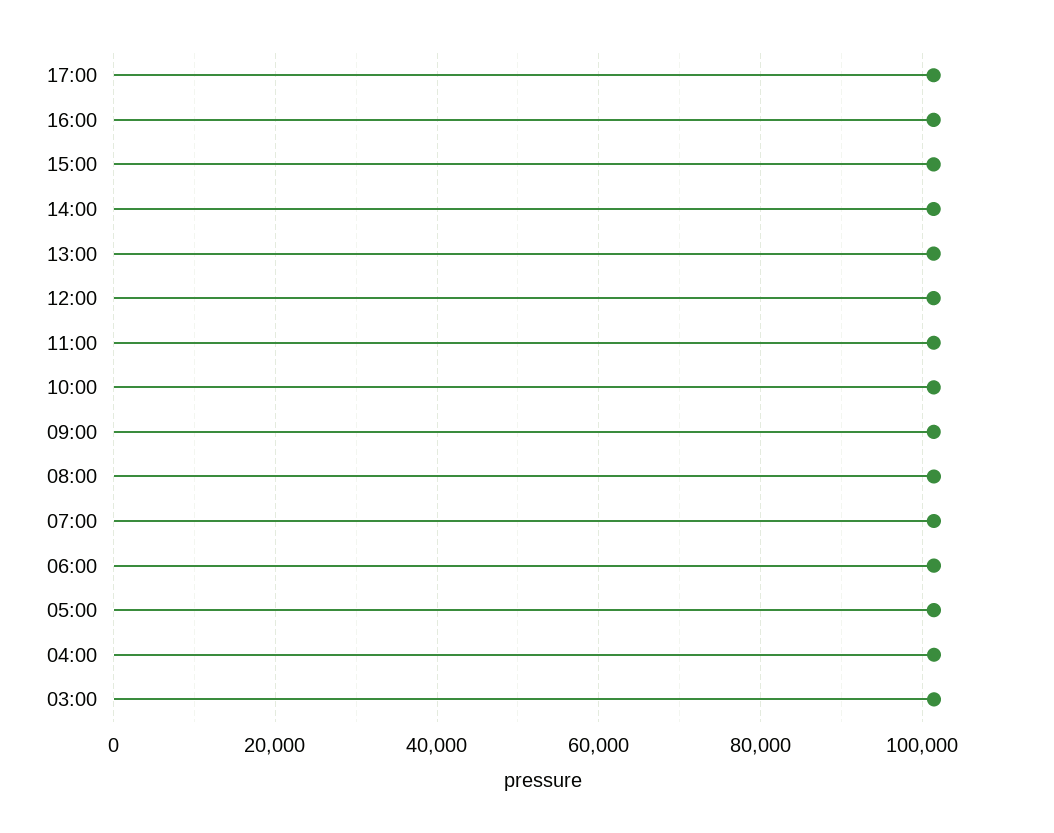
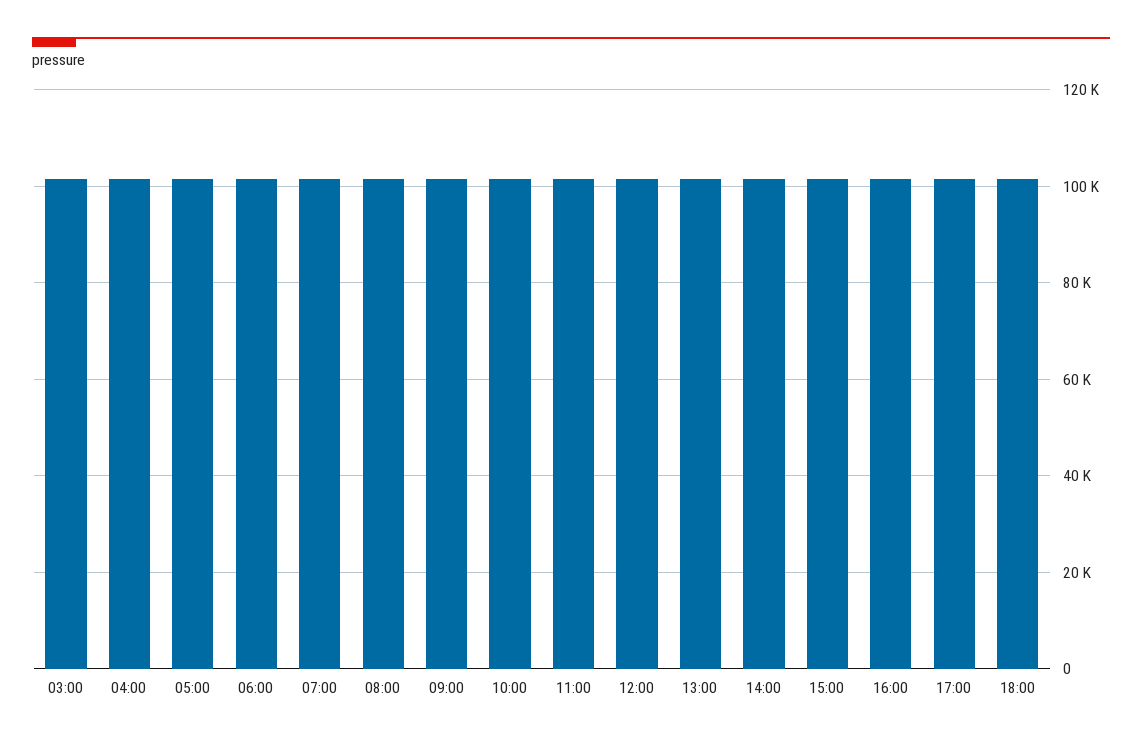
18:00: none -> 102000

